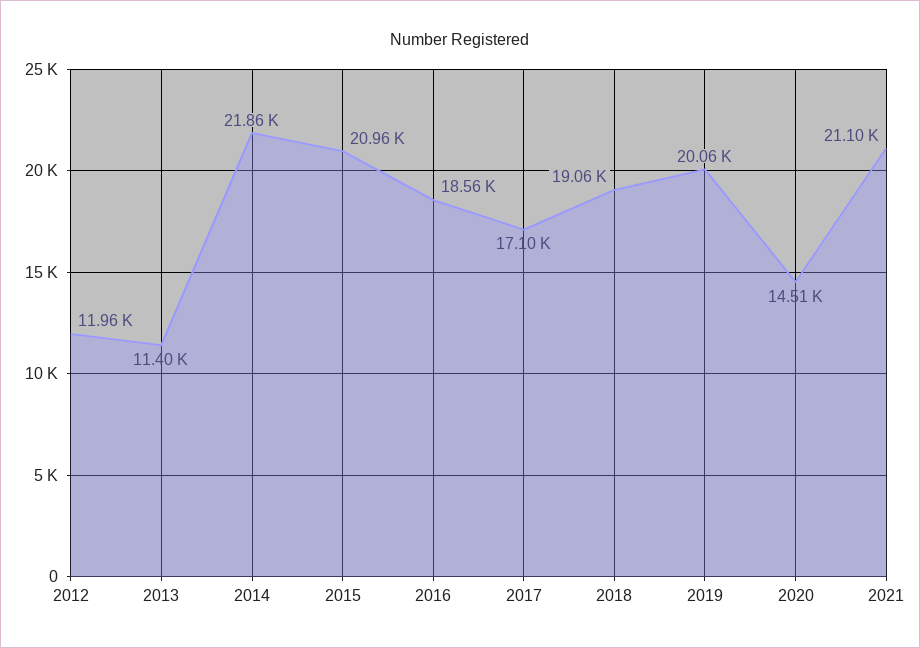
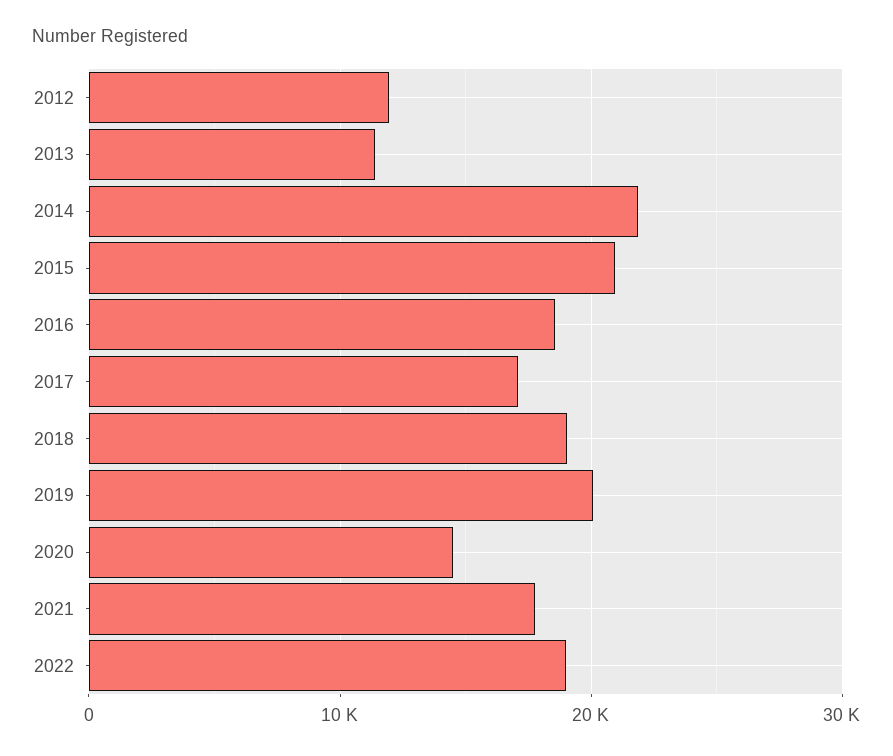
2021: 21100 -> 18000
2022: none -> 19000

